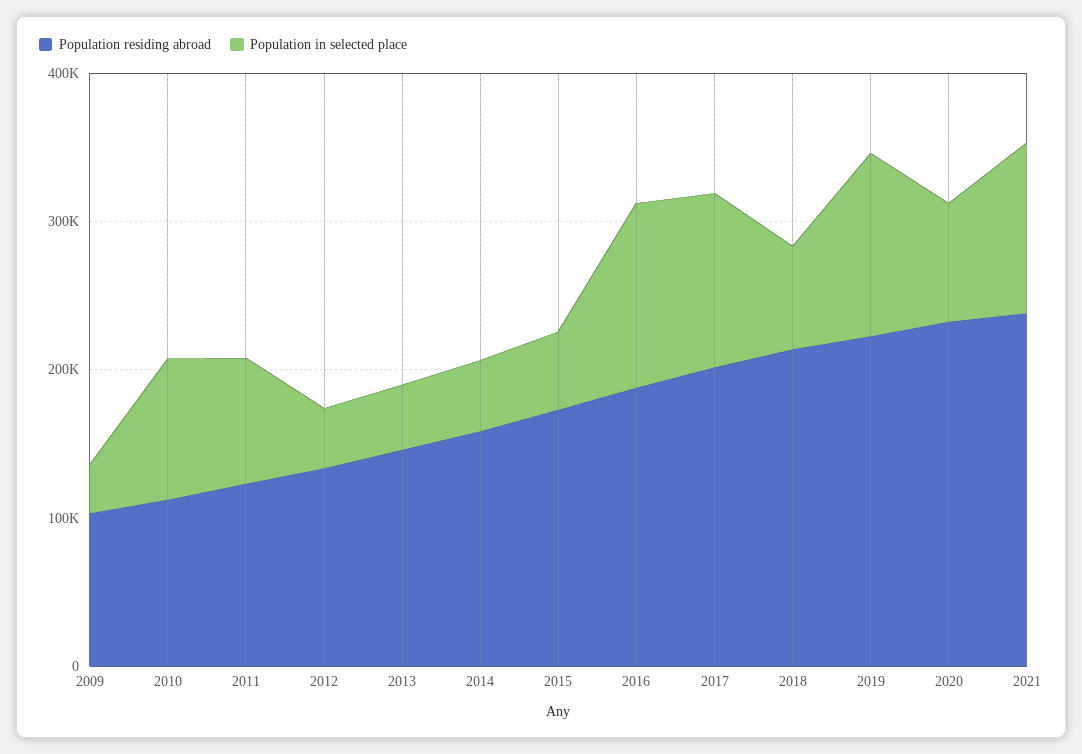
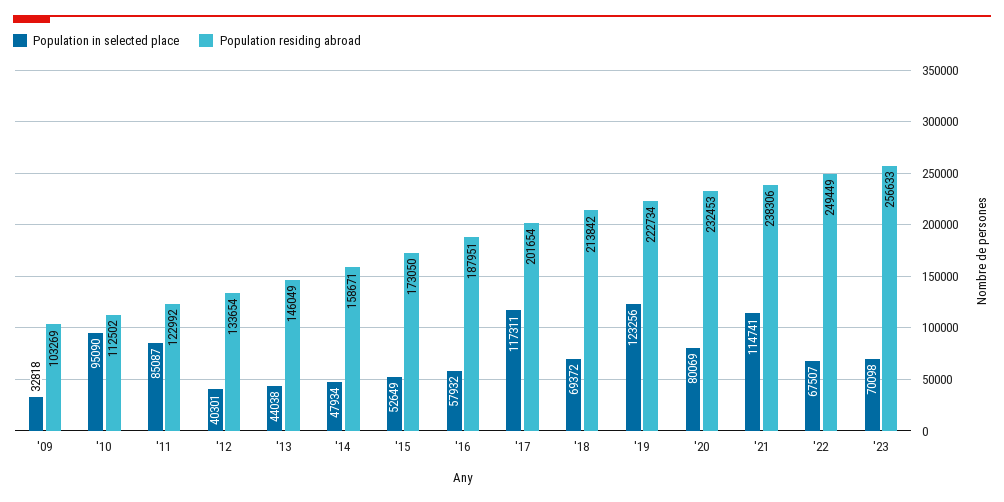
Population in selected place, 2016: 120000 -> 57932
Population in selected place, '22: none -> 67507
Population residing abroad, '22: none -> 249449
Population in selected place, '23: none -> 70098
Population residing abroad, '23: none -> 256633

